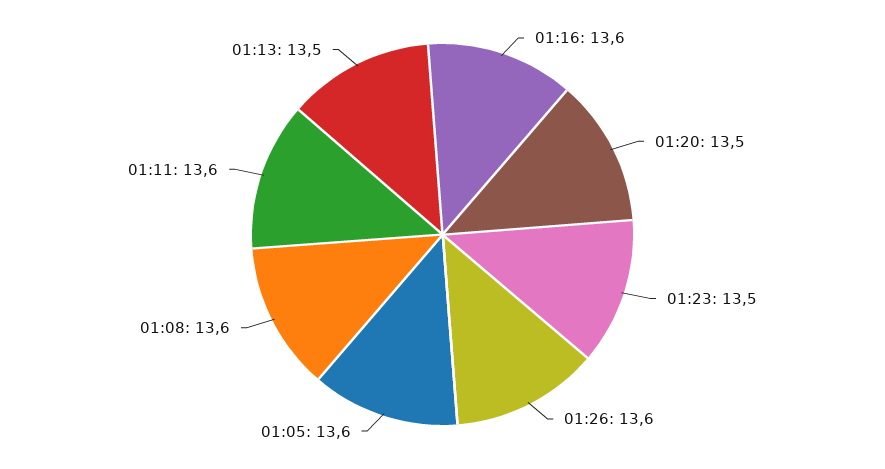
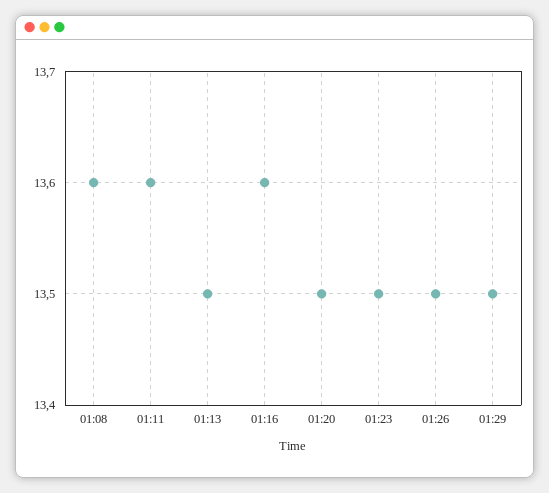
01:26: 13.6 -> 13.5
01:05: 13.6 -> none
01:29: none -> 13.5

